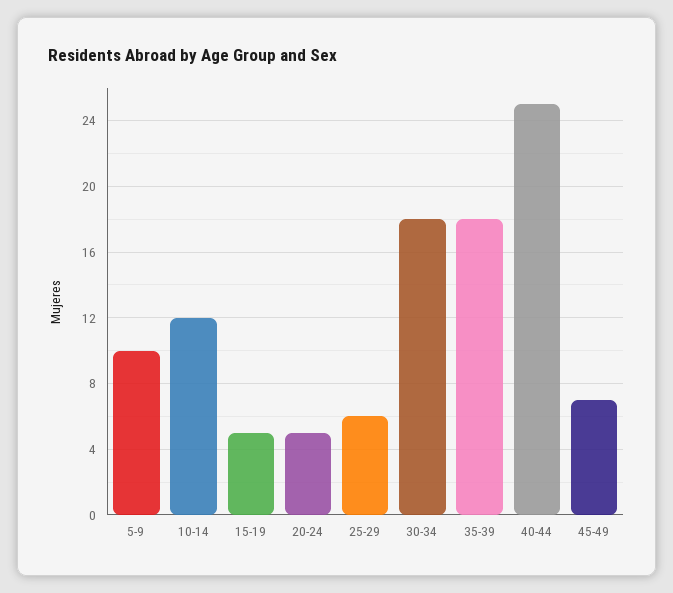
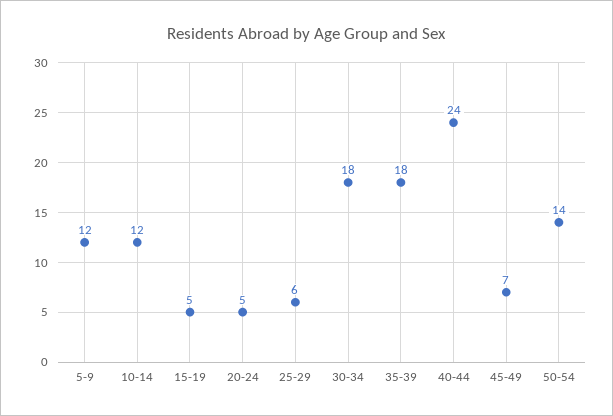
5-9: 10 -> 12
40-44: 25 -> 24
50-54: none -> 14

